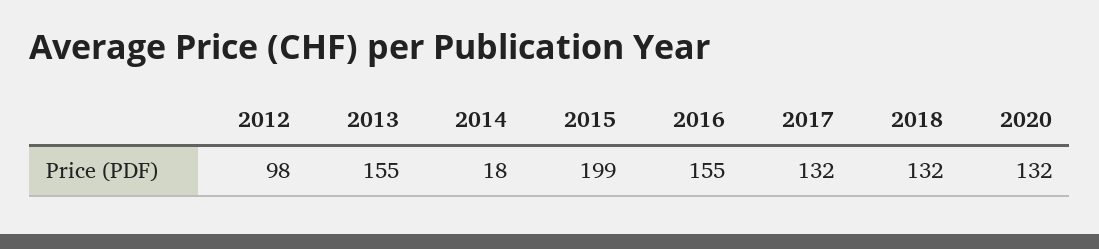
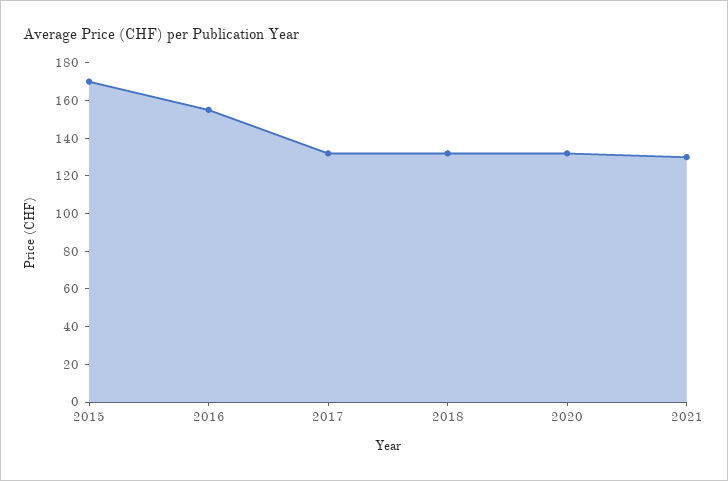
2012: 98 -> none
2013: 155 -> none
2014: 18 -> none
2015: 199 -> 170
2021: none -> 130

